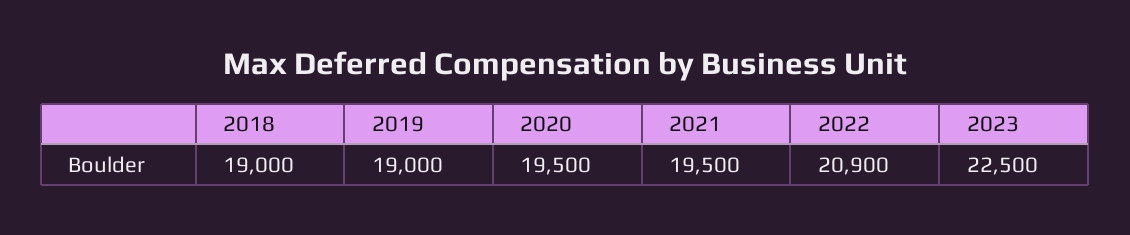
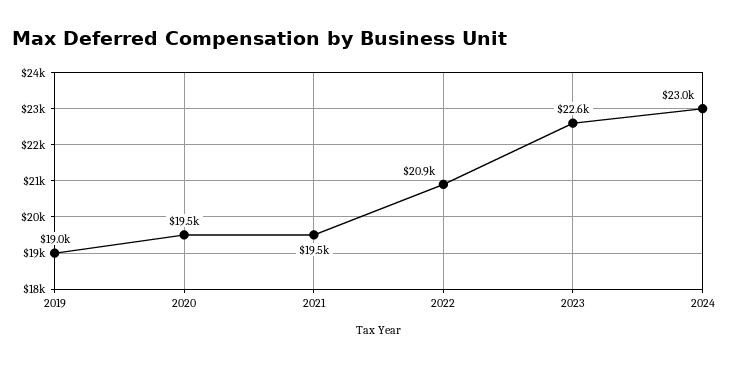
2018: 19000 -> none
2023: 22500 -> 22600
2024: none -> 23000

